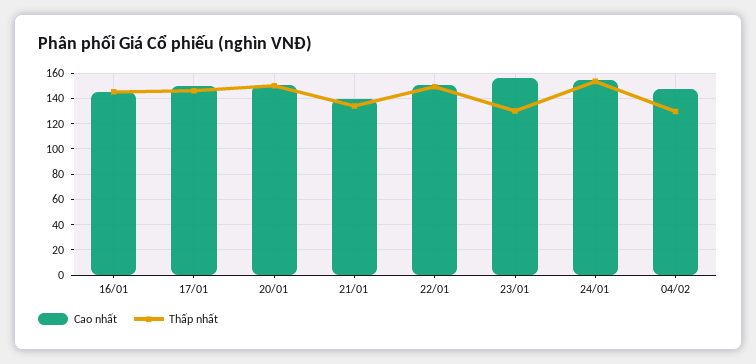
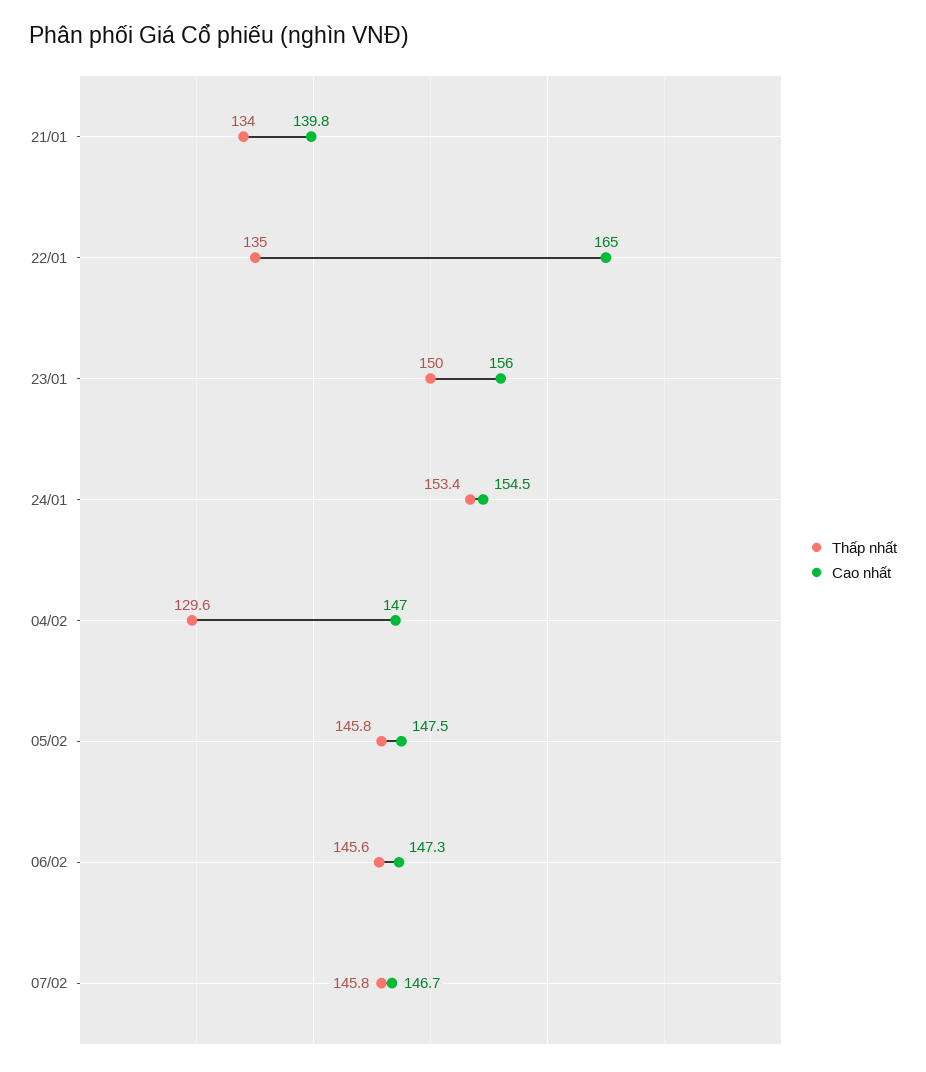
Cao nhất, 16/01: 145 -> none
Thấp nhất, 16/01: 145 -> none
Cao nhất, 17/01: 150 -> none
Thấp nhất, 17/01: 145 -> none
Cao nhất, 20/01: 150 -> none
Thấp nhất, 20/01: 150 -> none
Cao nhất, 22/01: 150 -> 165
Thấp nhất, 22/01: 150 -> 135
Thấp nhất, 23/01: 130 -> 150
Thấp nhất, 05/02: none -> 145.8
Cao nhất, 05/02: none -> 147.5
Thấp nhất, 06/02: none -> 145.6
Cao nhất, 06/02: none -> 147.3
Thấp nhất, 07/02: none -> 145.8
Cao nhất, 07/02: none -> 146.7

